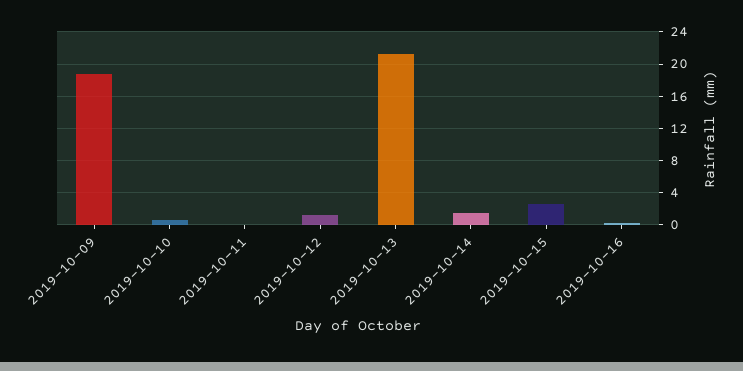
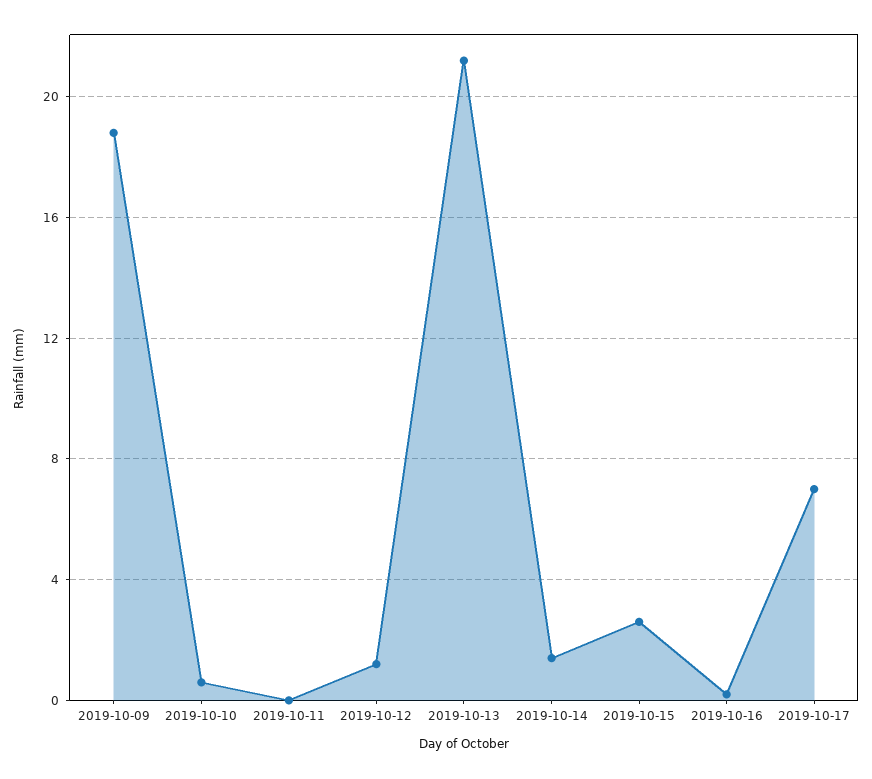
2019-10-17: none -> 7

